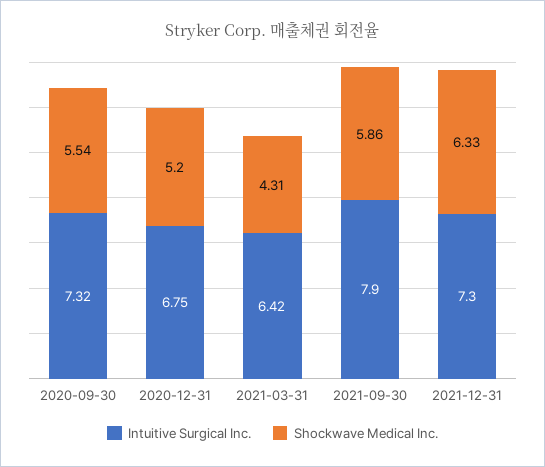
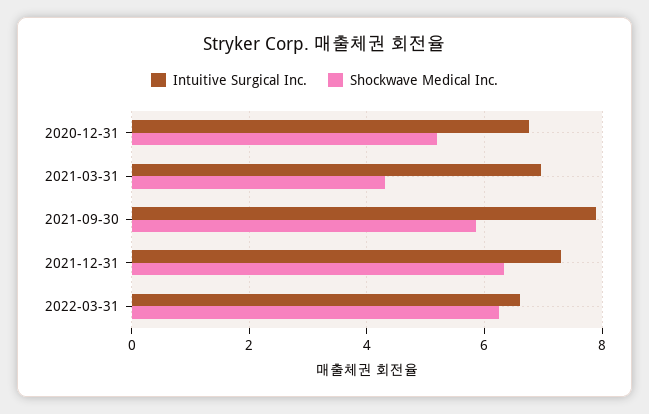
Intuitive Surgical Inc., 2020-09-30: 7.32 -> none
Shockwave Medical Inc., 2020-09-30: 5.54 -> none
Intuitive Surgical Inc., 2021-03-31: 6.42 -> 7
Intuitive Surgical Inc., 2022-03-31: none -> 6.6
Shockwave Medical Inc., 2022-03-31: none -> 6.2

